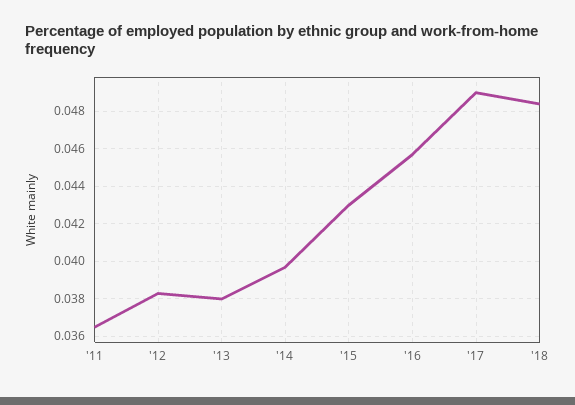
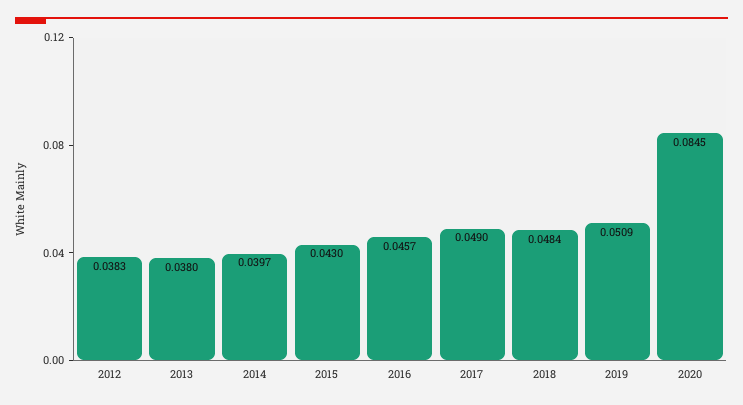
'11: 0.0365 -> none
2019: none -> 0.0509
2020: none -> 0.0845

